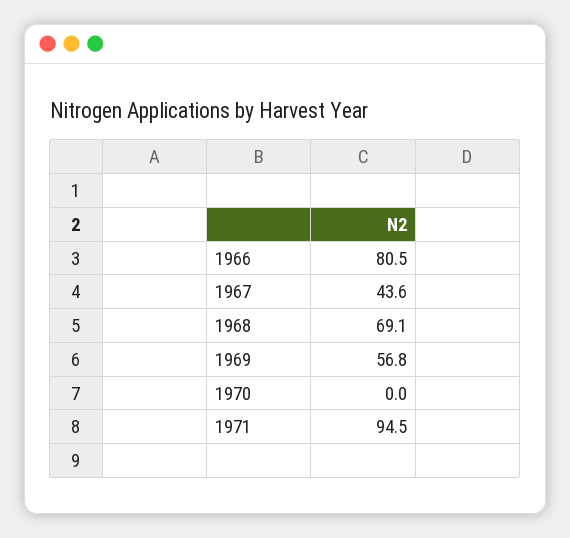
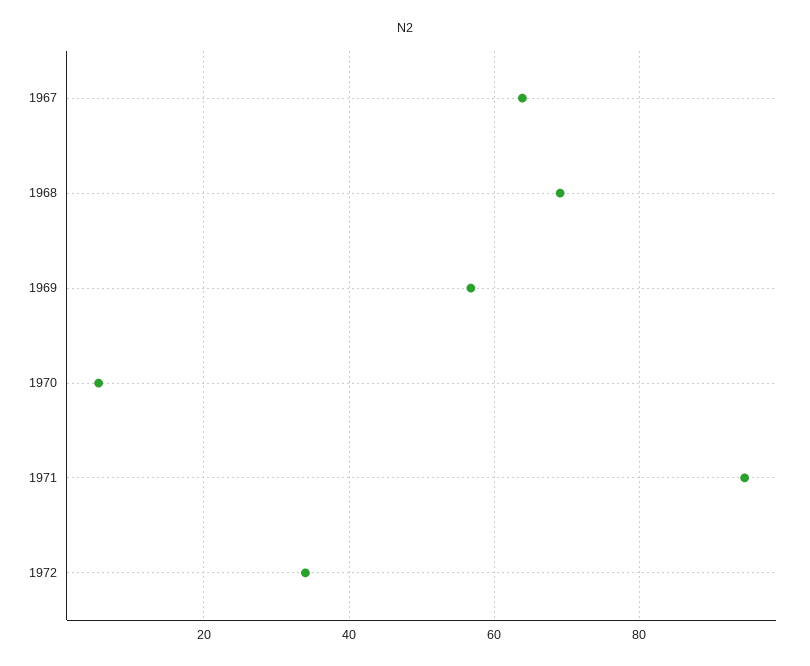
1966: 80.5 -> none
1967: 43.6 -> 64
1970: 0 -> 6
1972: none -> 34

